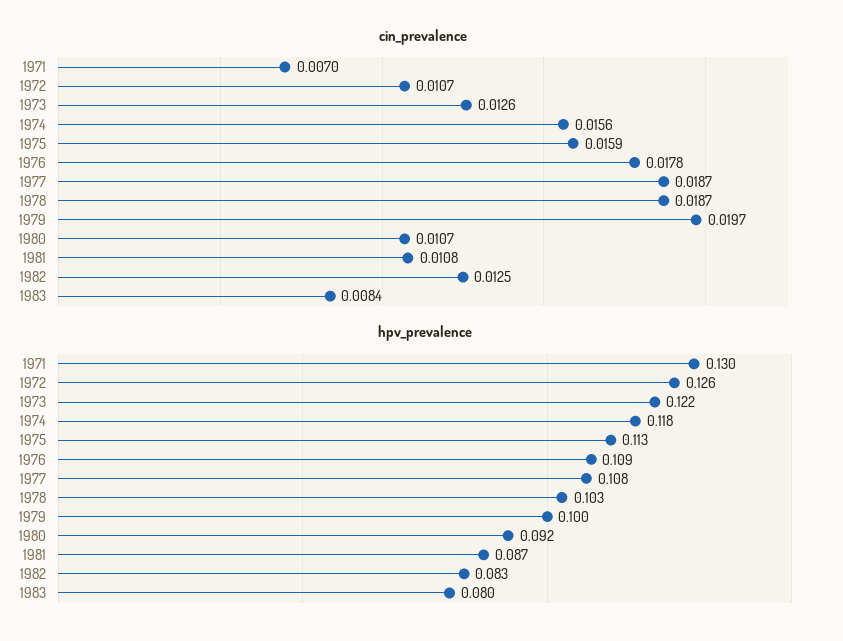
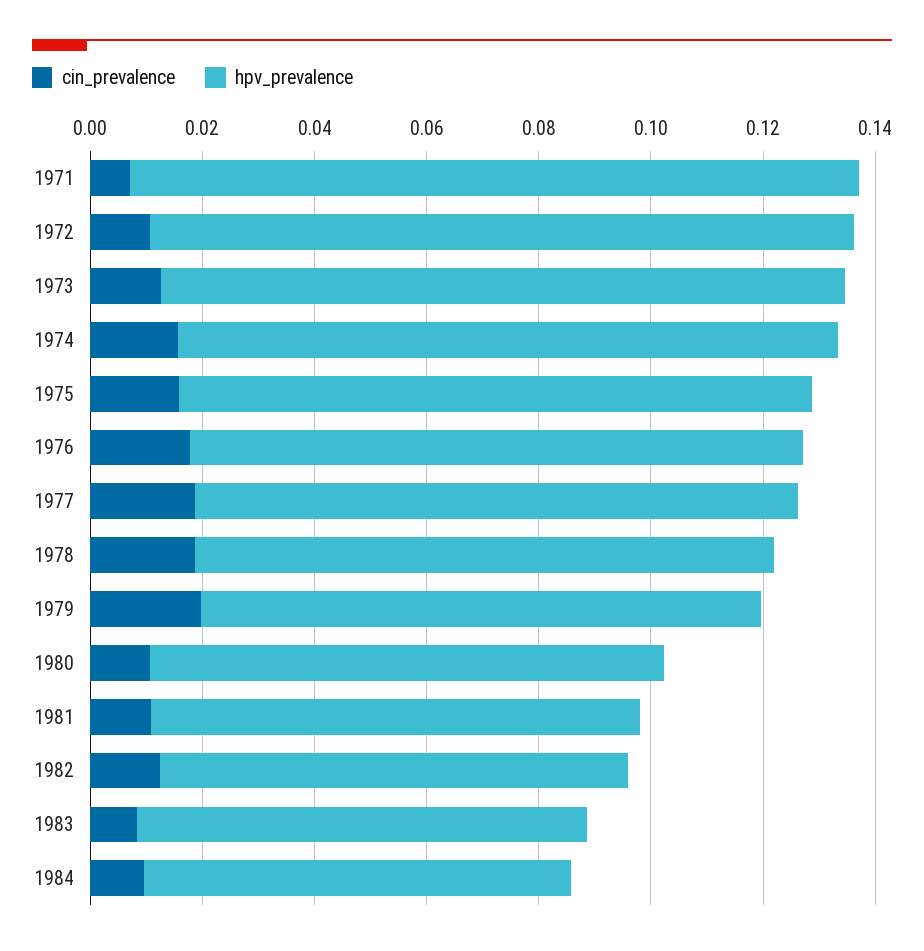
cin_prevalence, 1984: none -> 0.01
hpv_prevalence, 1984: none -> 0.075

